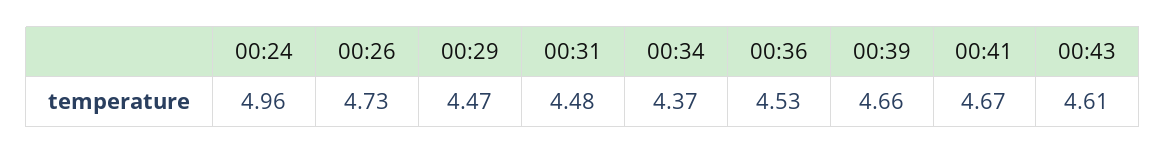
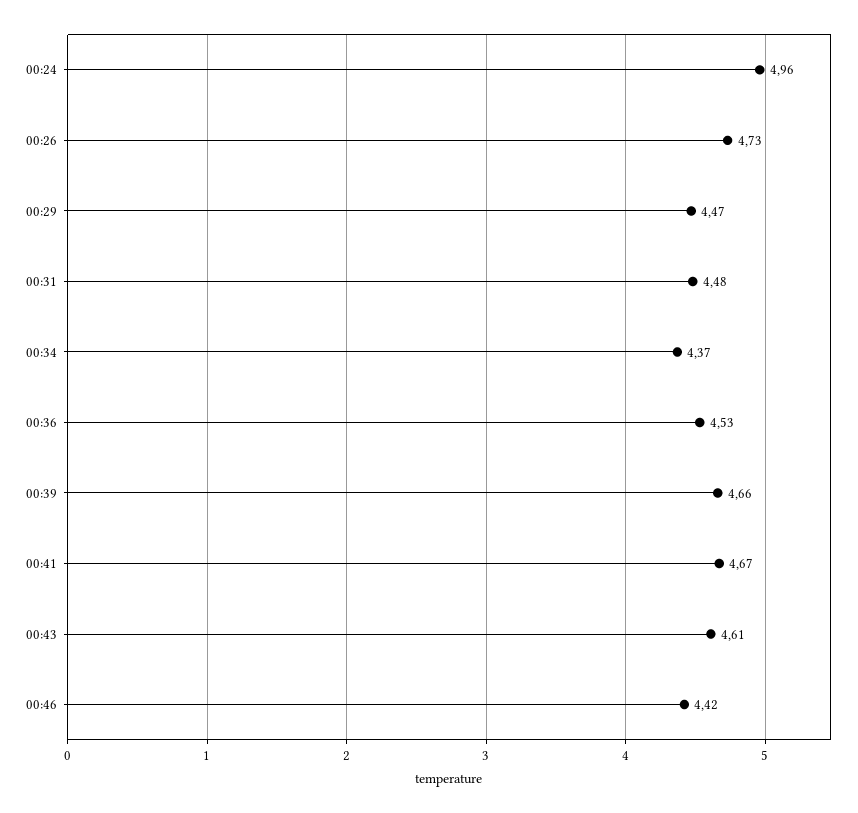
00:46: none -> 4.42

